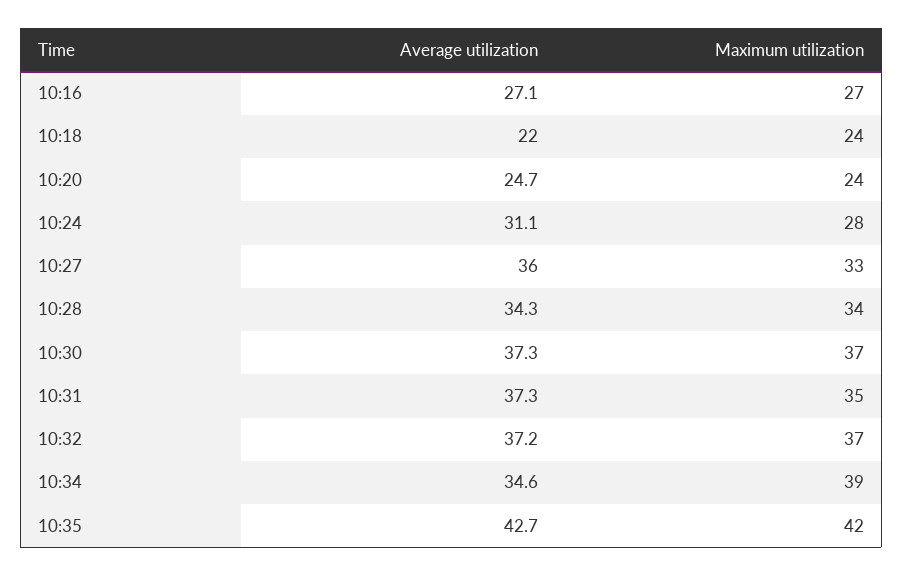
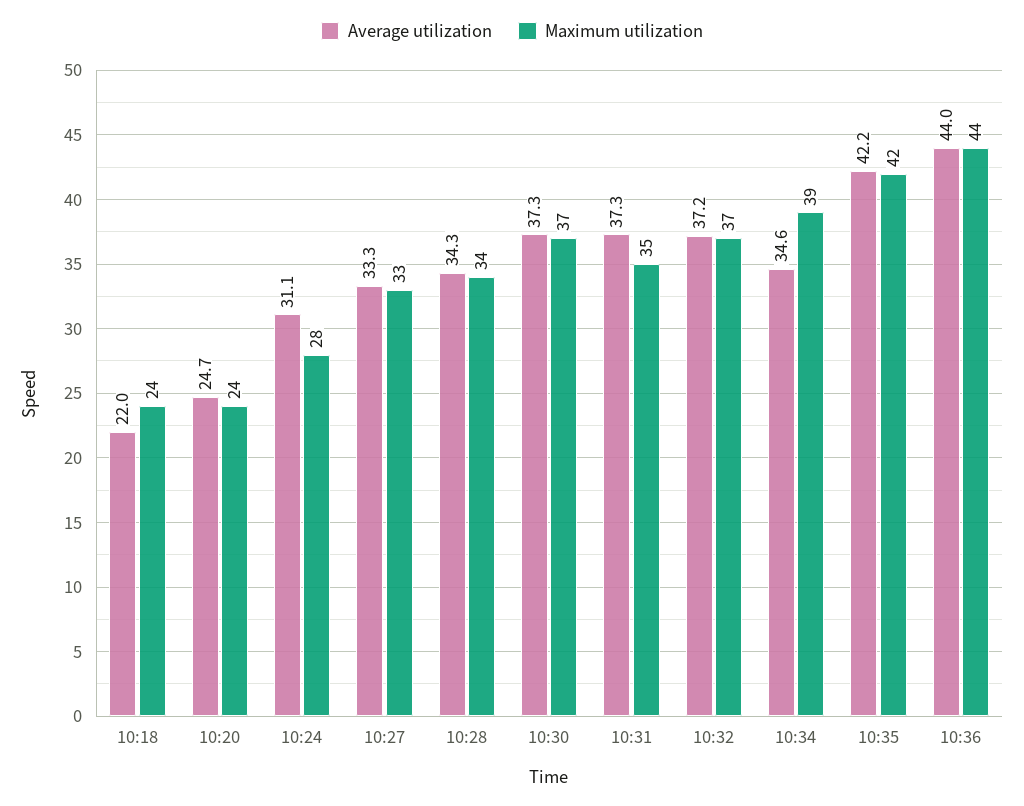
Average utilization, 10:16: 27.1 -> none
Maximum utilization, 10:16: 27 -> none
Average utilization, 10:27: 36 -> 33.3
Average utilization, 10:35: 42.7 -> 42.2
Average utilization, 10:36: none -> 44
Maximum utilization, 10:36: none -> 44

